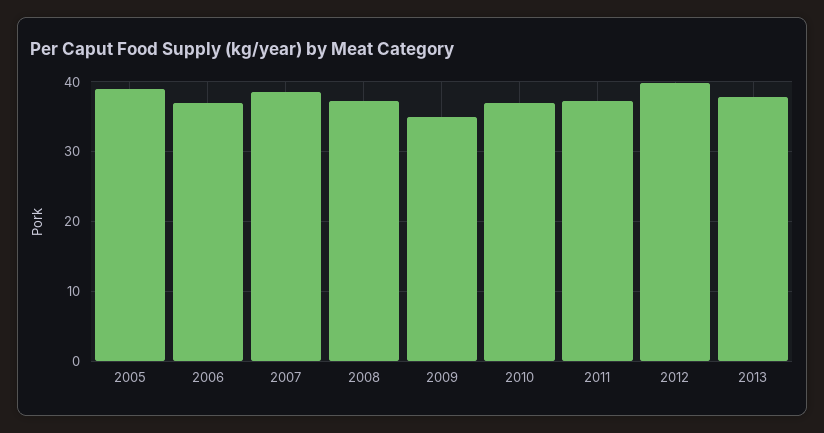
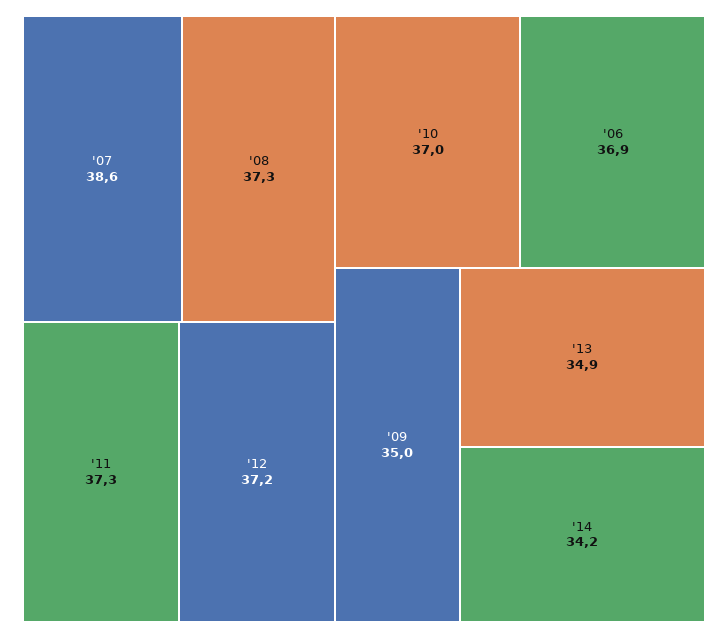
2005: 39 -> none
2012: 40 -> 37.2
2013: 38 -> 34.9
'14: none -> 34.2

